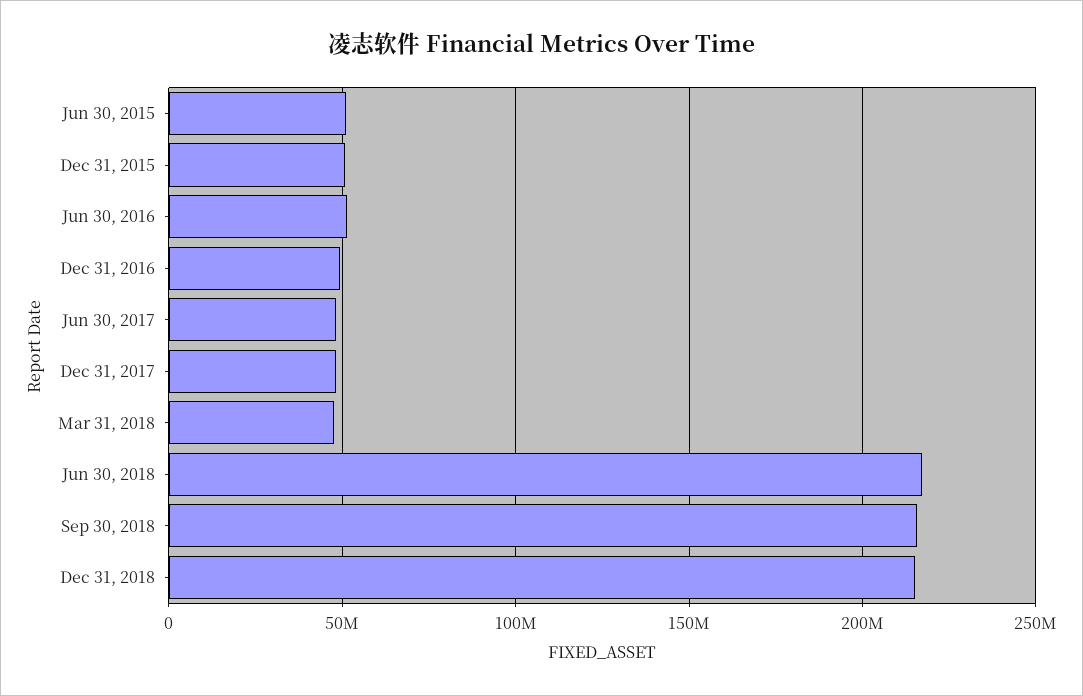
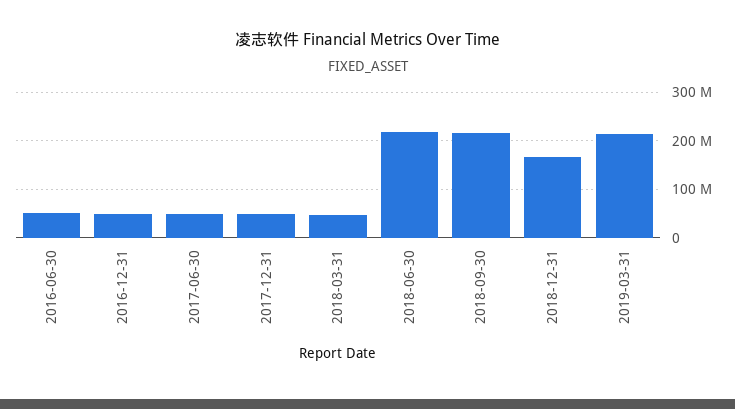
Jun 30, 2015: 50000000 -> none
Dec 31, 2015: 50000000 -> none
Dec 31, 2018: 215000000 -> 160000000
2019-03-31: none -> 220000000

